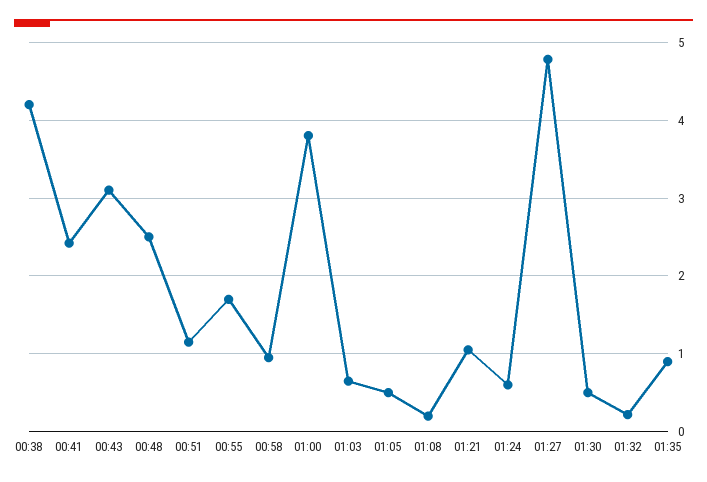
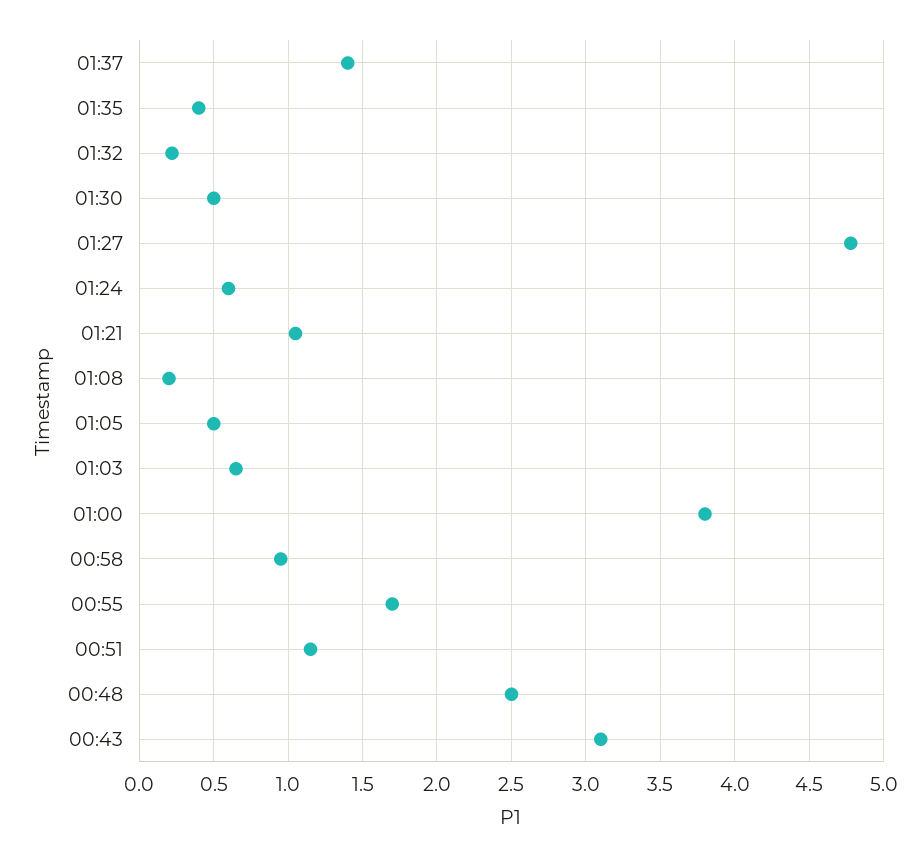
00:38: 4.2 -> none
00:41: 2.4 -> none
01:35: 0.9 -> 0.4
01:37: none -> 1.4

